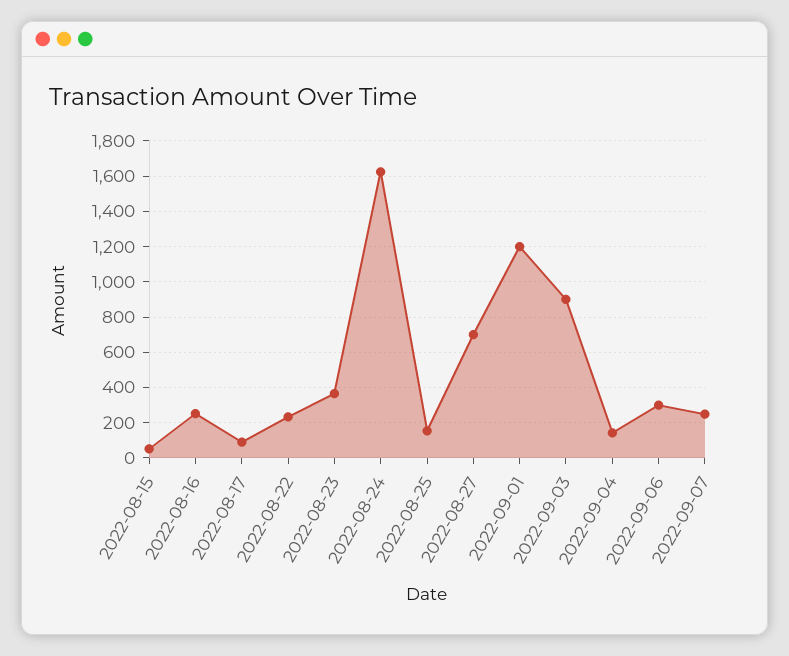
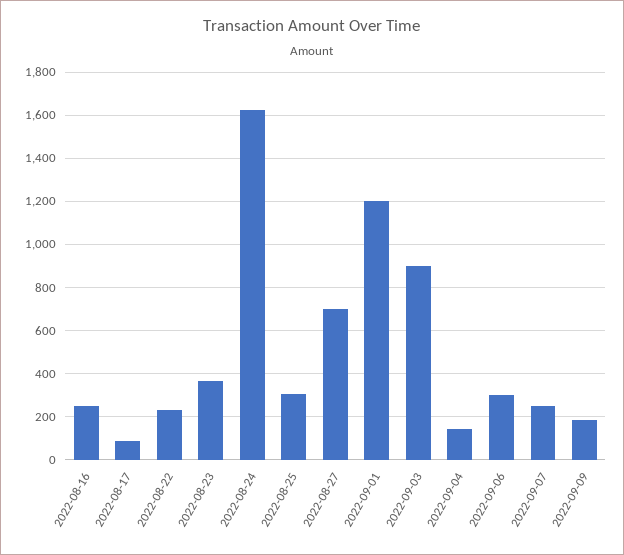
2022-08-15: 50 -> none
2022-08-25: 150 -> 300
2022-09-09: none -> 200

